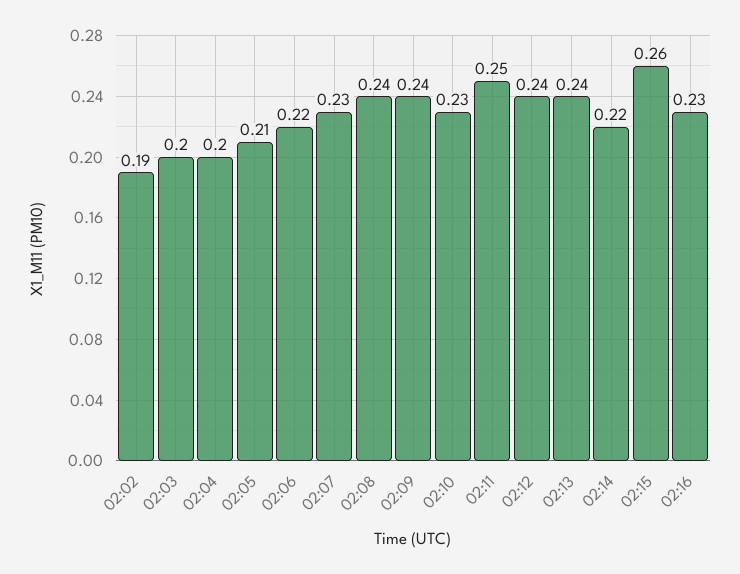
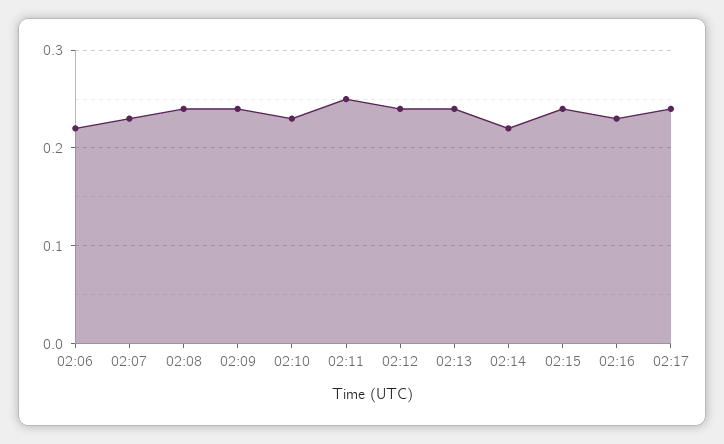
02:02: 0.19 -> none
02:03: 0.2 -> none
02:04: 0.2 -> none
02:05: 0.21 -> none
02:15: 0.26 -> 0.24
02:17: none -> 0.24

